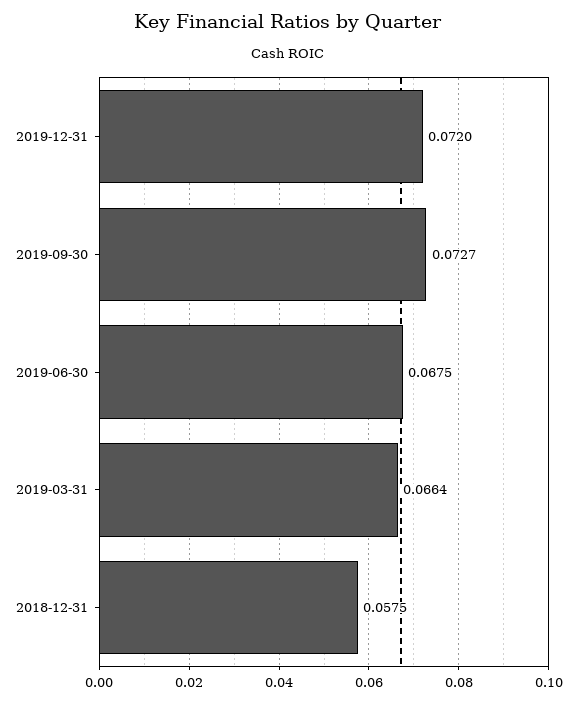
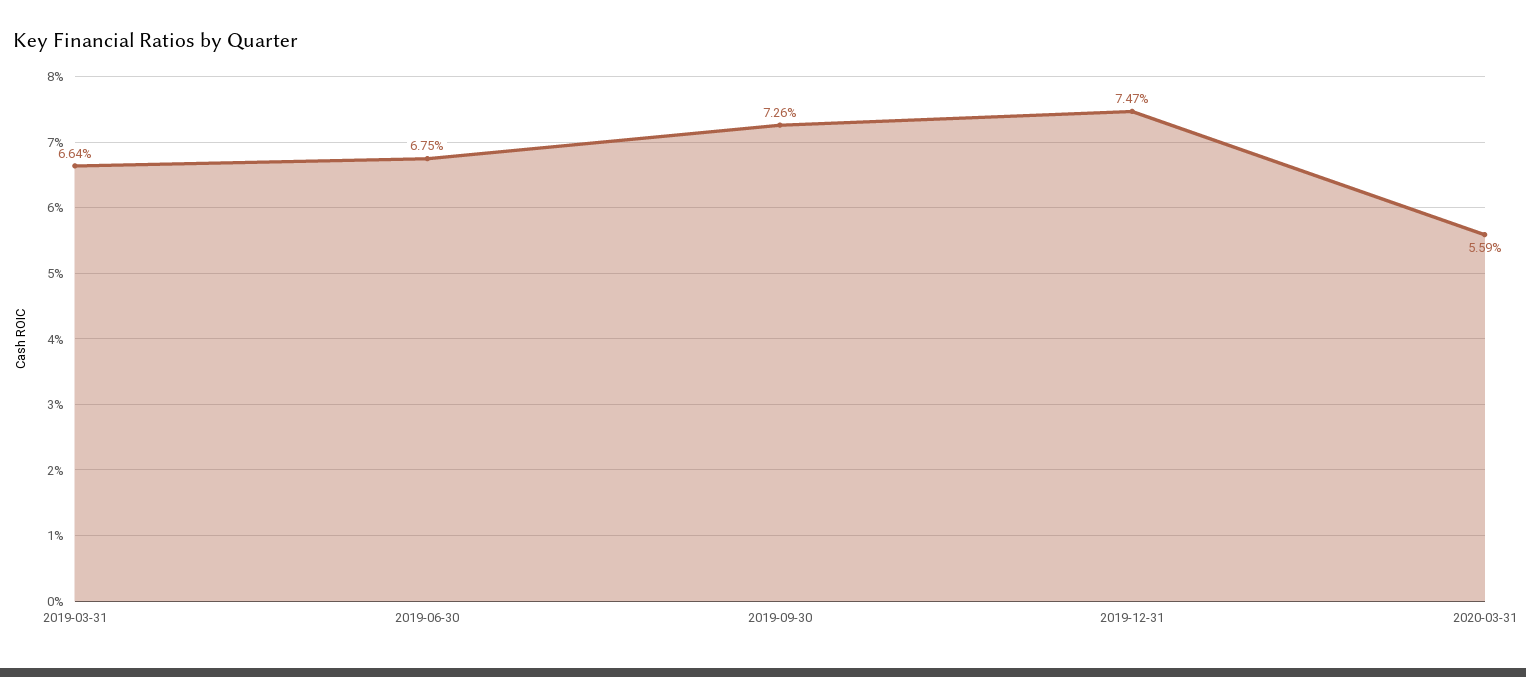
2019-12-31: 0.072 -> 0.0747
2019-09-30: 0.0727 -> 0.0726
2018-12-31: 0.0575 -> none
2020-03-31: none -> 0.0559

